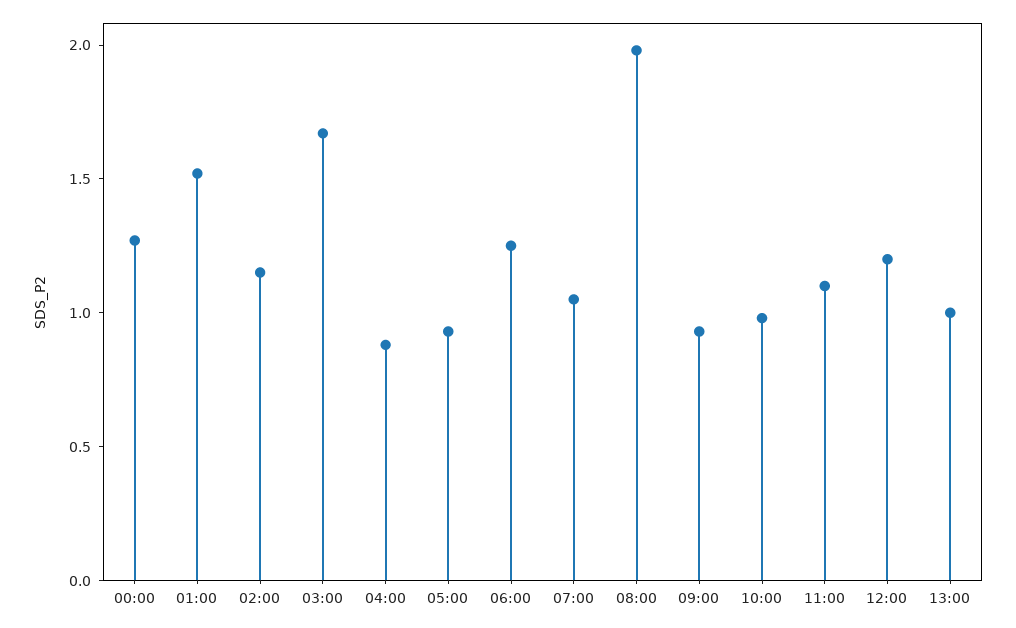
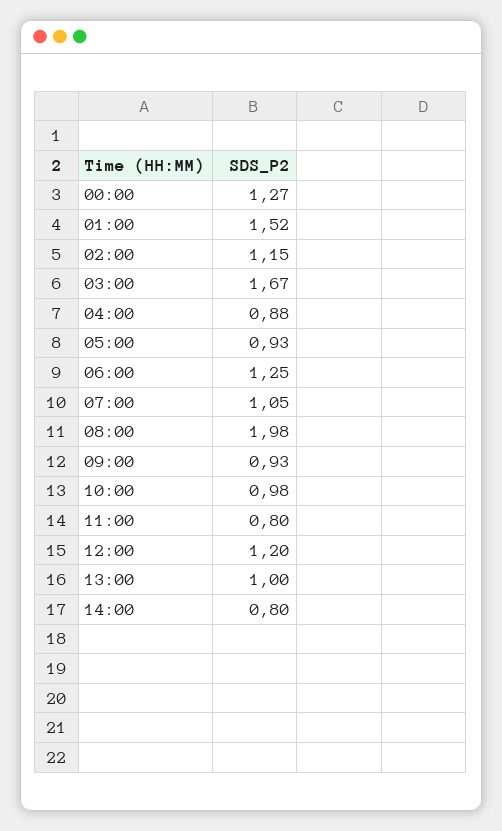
11:00: 1.1 -> 0.8
14:00: none -> 0.8

